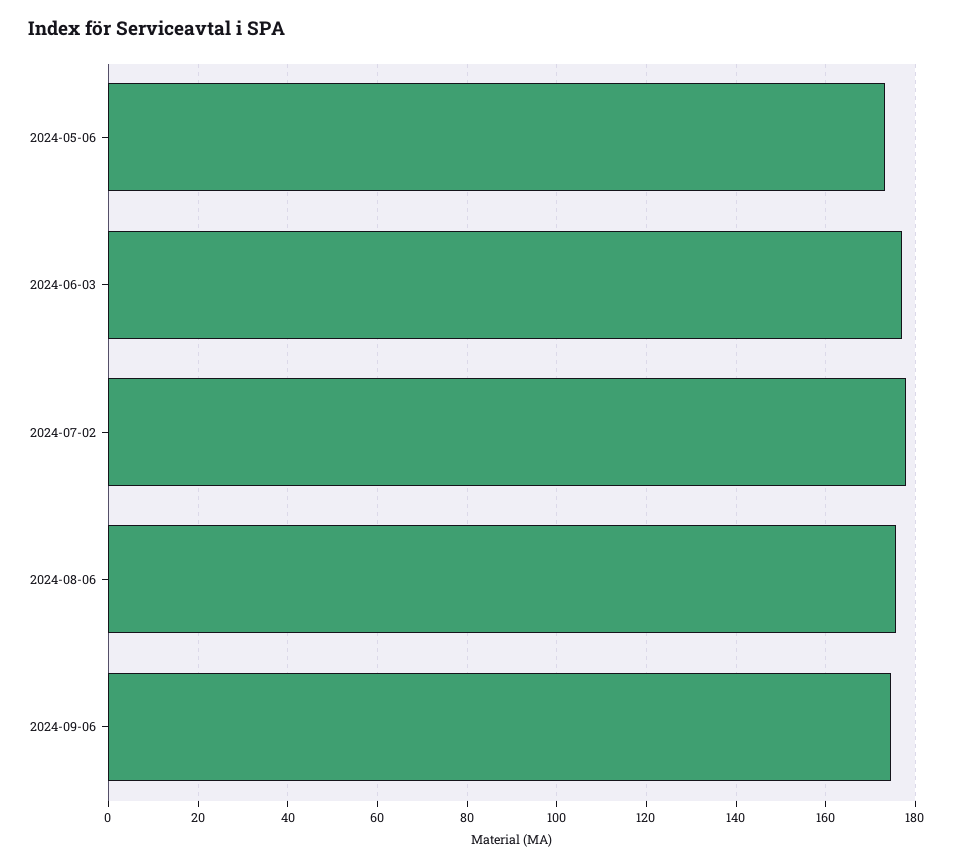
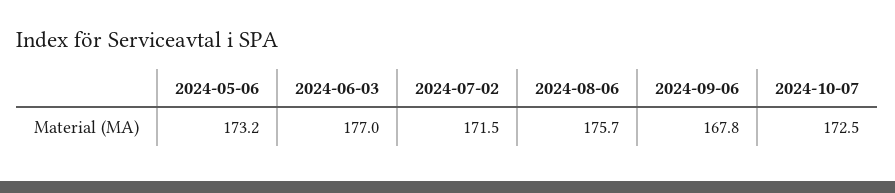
2024-07-02: 178 -> 171.5
2024-09-06: 174 -> 167.8
2024-10-07: none -> 172.5

